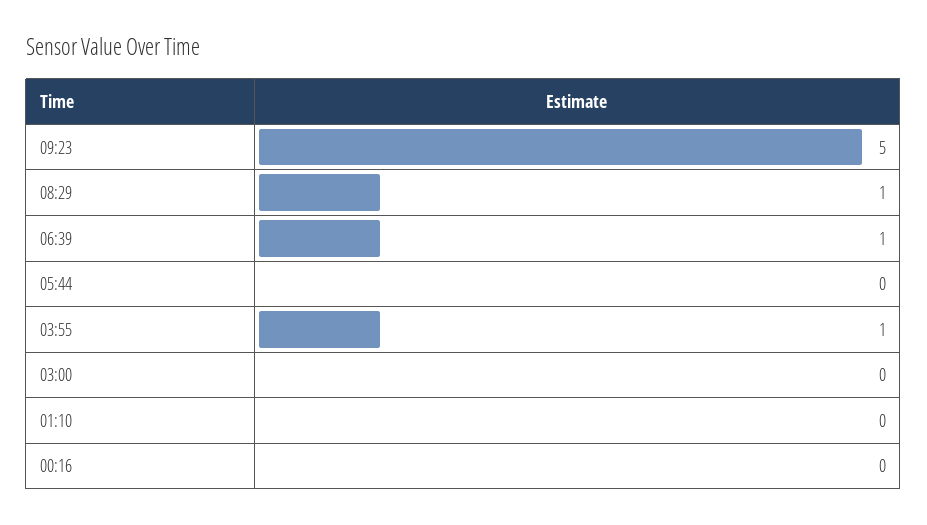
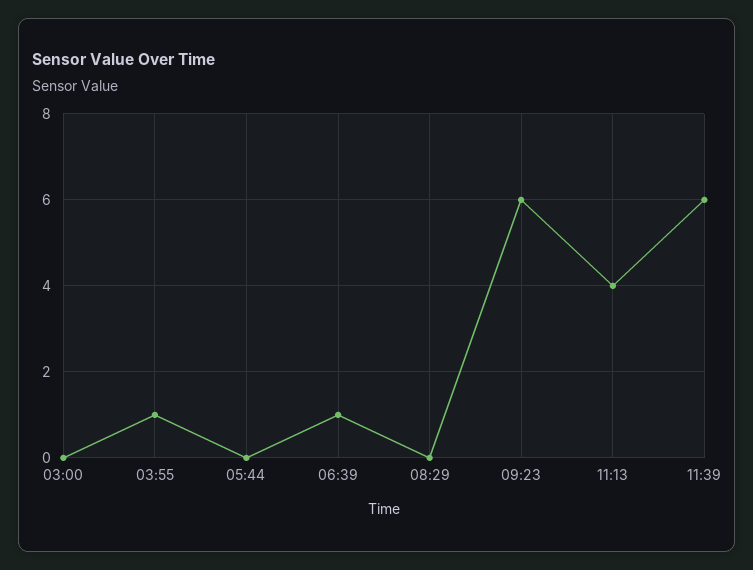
09:23: 5 -> 6
08:29: 1 -> 0
01:10: 0 -> none
00:16: 0 -> none
11:13: none -> 4
11:39: none -> 6

